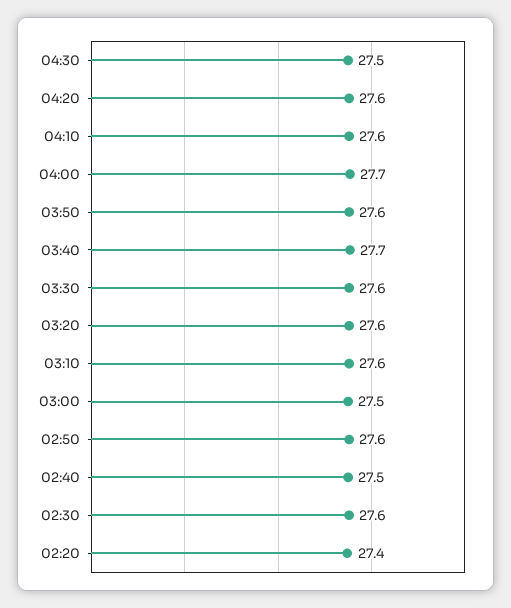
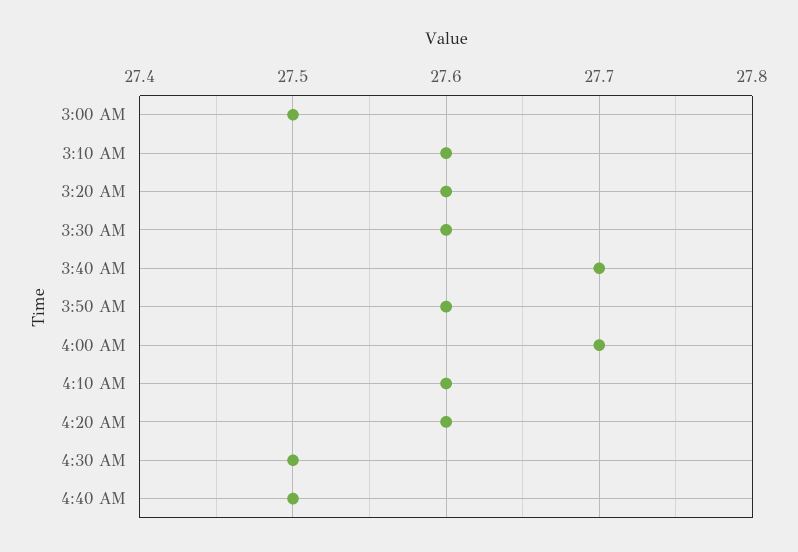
02:50: 27.6 -> none
02:40: 27.5 -> none
02:30: 27.6 -> none
02:20: 27.4 -> none
4:40 AM: none -> 27.5

